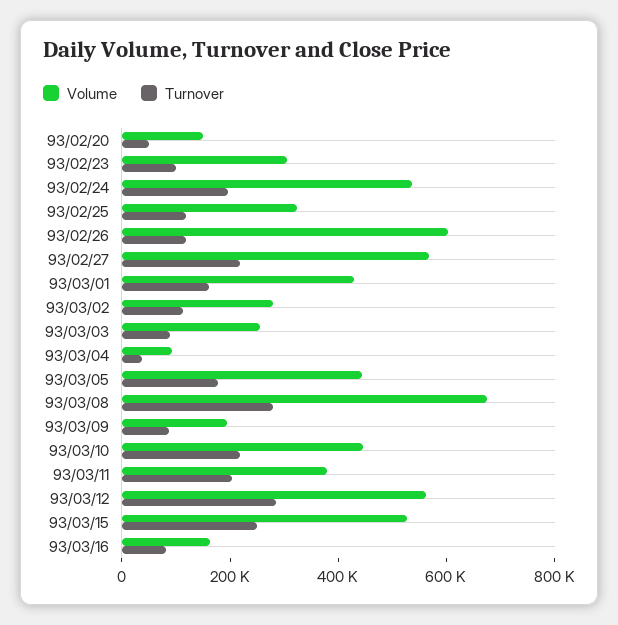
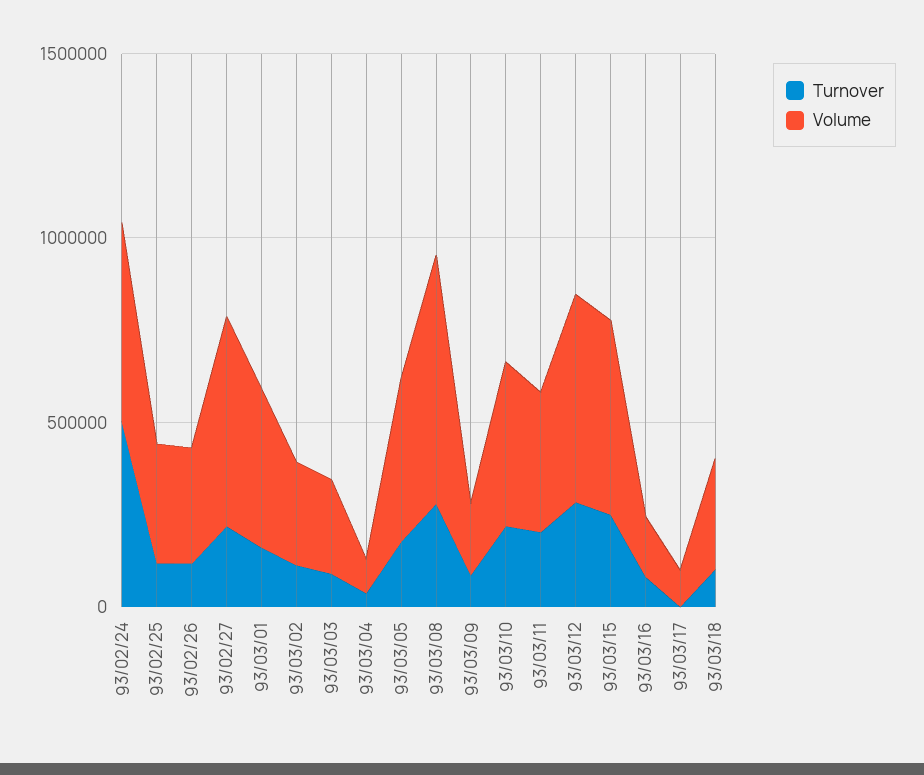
Volume, 93/02/20: 150000 -> none
Turnover, 93/02/20: 50000 -> none
Volume, 93/02/23: 300000 -> none
Turnover, 93/02/23: 100000 -> none
Turnover, 93/02/24: 200000 -> 500000
Volume, 93/02/26: 600000 -> 300000
Turnover, 93/03/17: none -> 0
Volume, 93/03/17: none -> 100000
Turnover, 93/03/18: none -> 100000
Volume, 93/03/18: none -> 300000

